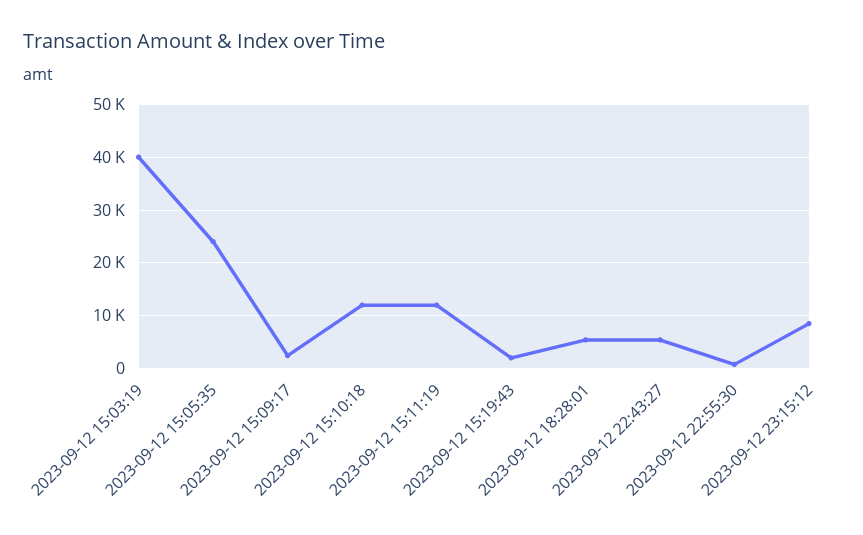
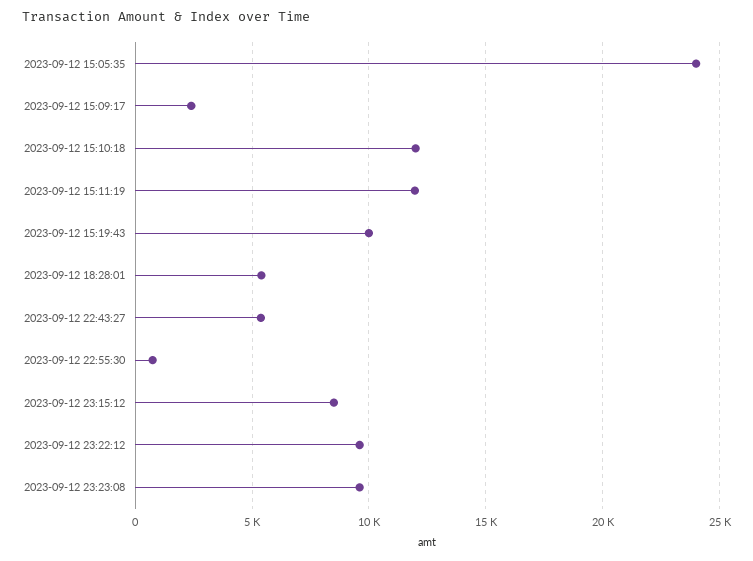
2023-09-12 15:03:19: 40000 -> none
2023-09-12 15:19:43: 2000 -> 10000
2023-09-12 23:22:12: none -> 9500
2023-09-12 23:23:08: none -> 9500

